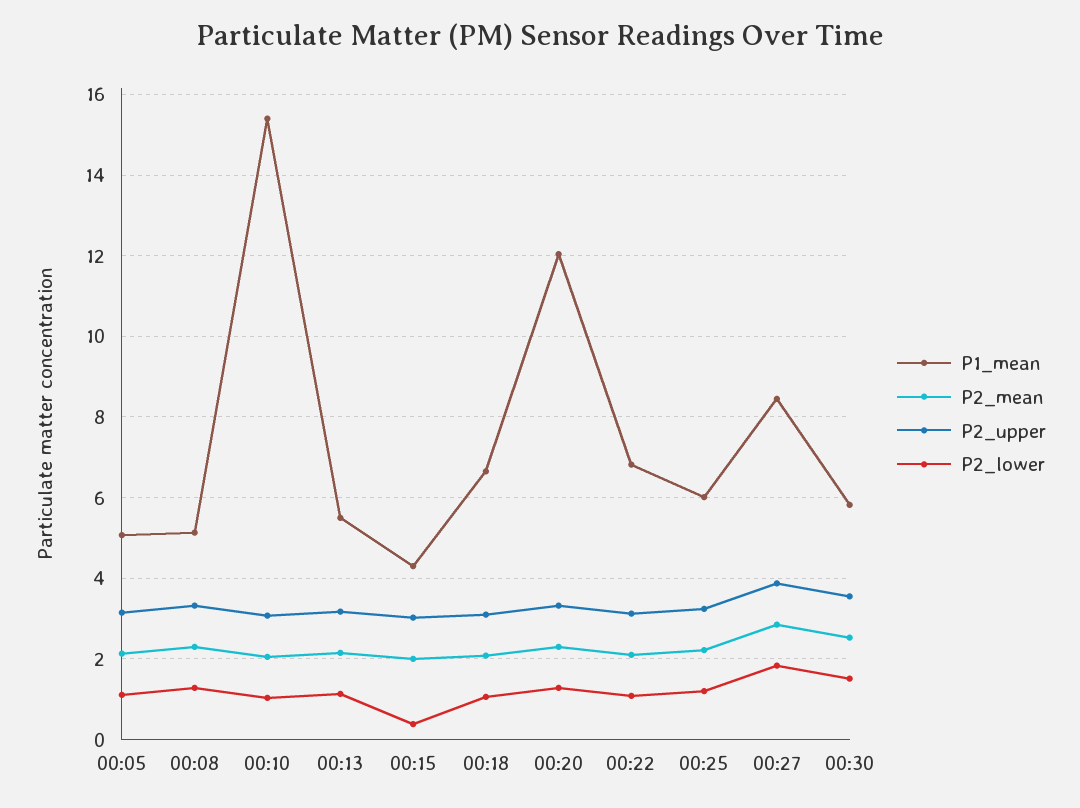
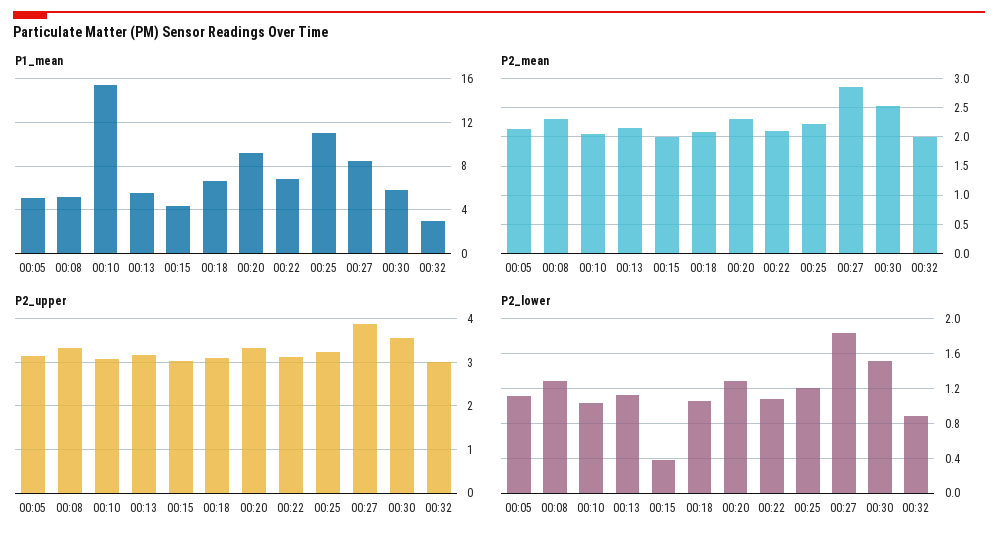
P1_mean, 00:20: 12 -> 9
P1_mean, 00:25: 6 -> 11
P1_mean, 00:32: none -> 3
P2_mean, 00:32: none -> 2
P2_upper, 00:32: none -> 3
P2_lower, 00:32: none -> 0.9

